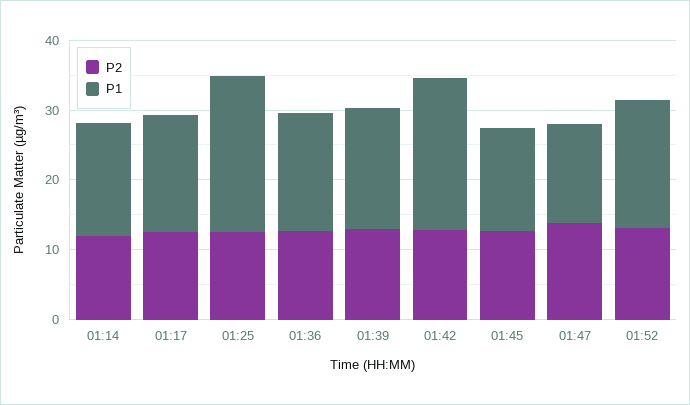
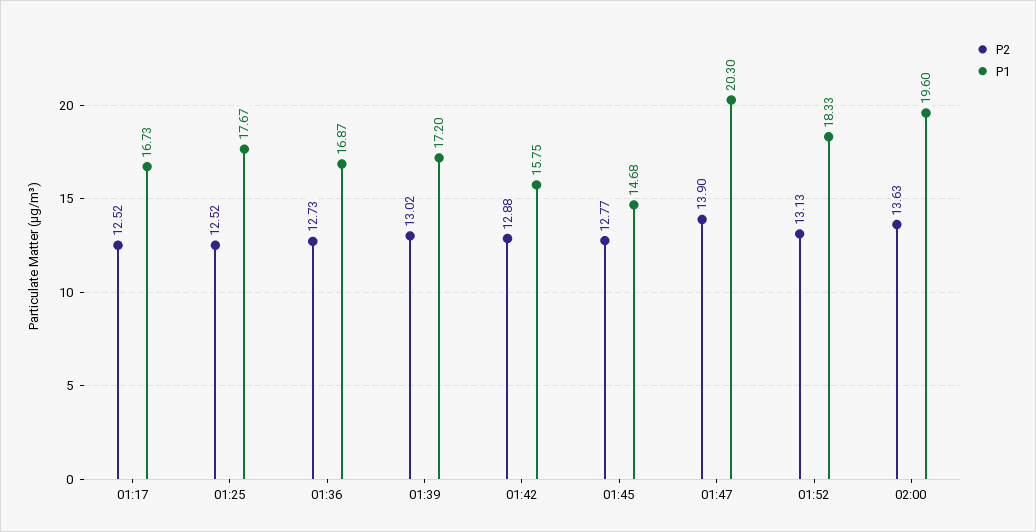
P2, 01:14: 12 -> none
P1, 01:14: 16 -> none
P1, 01:25: 22 -> 17.67
P1, 01:42: 22 -> 15.75
P1, 01:47: 14 -> 20.3
P2, 02:00: none -> 13.63
P1, 02:00: none -> 19.6

